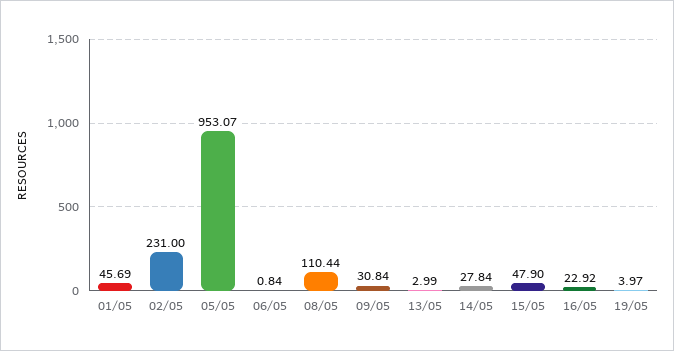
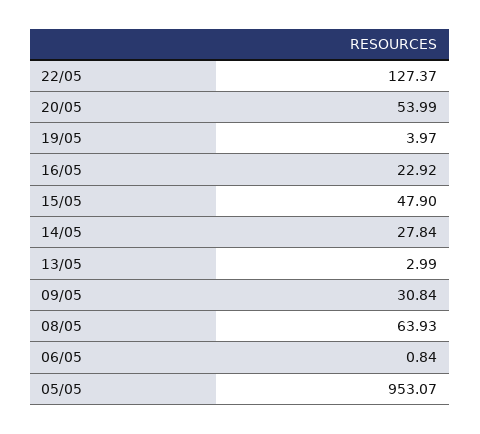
01/05: 45.69 -> none
02/05: 231 -> none
08/05: 110.44 -> 63.93
22/05: none -> 127.37
20/05: none -> 53.99

